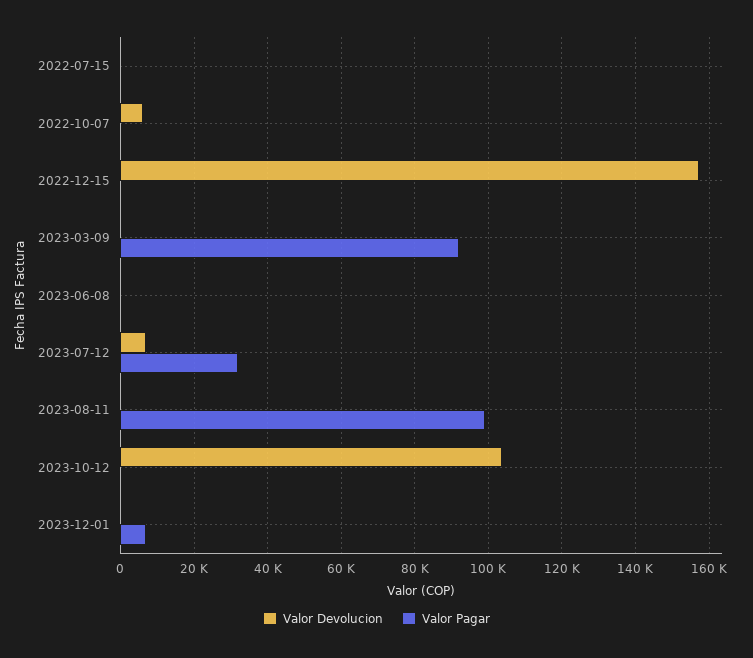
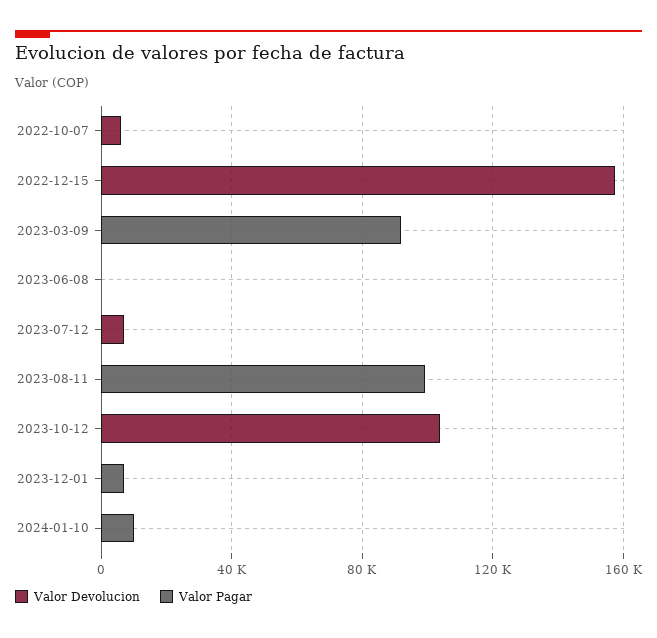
Valor Devolucion, 2022-07-15: 0 -> none
Valor Pagar, 2022-07-15: 0 -> none
Valor Pagar, 2023-07-12: 32000 -> 0
Valor Devolucion, 2024-01-10: none -> 0
Valor Pagar, 2024-01-10: none -> 10000

